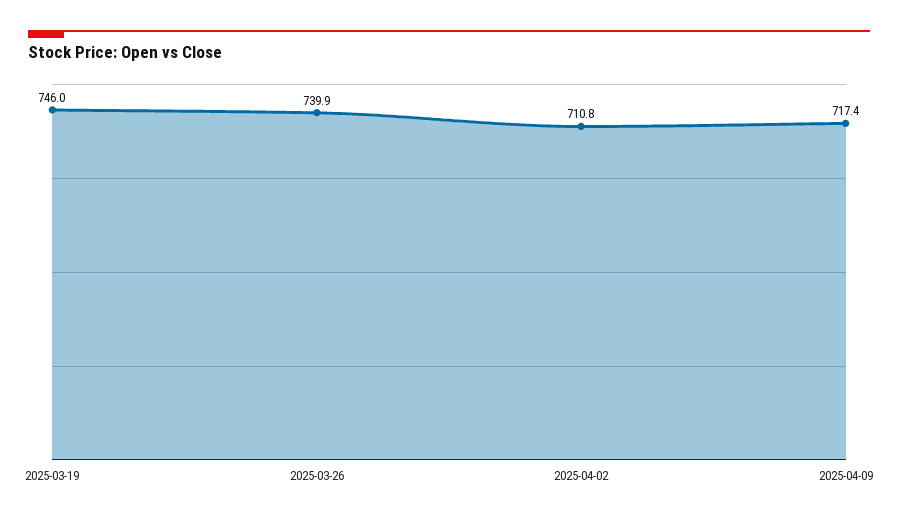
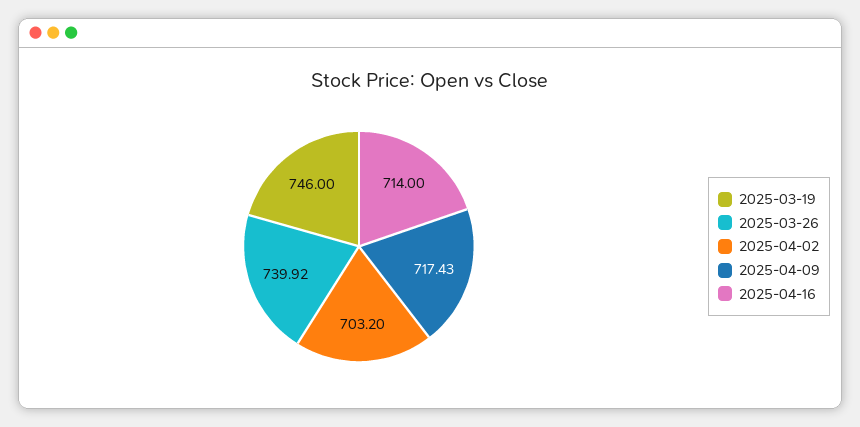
2025-04-02: 710.8 -> 703.2
2025-04-16: none -> 714

